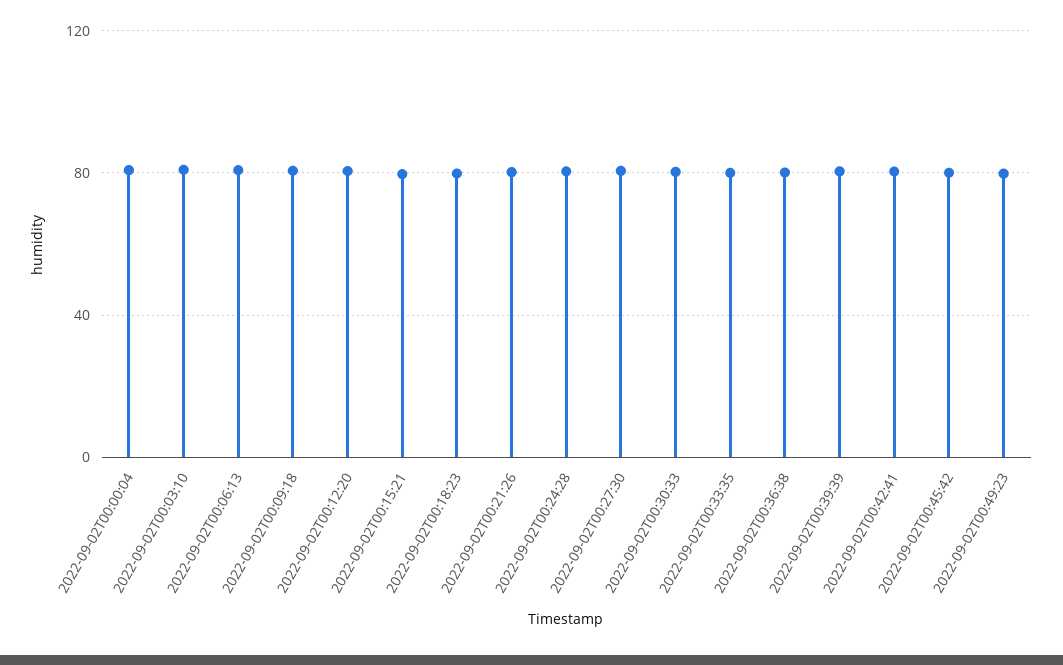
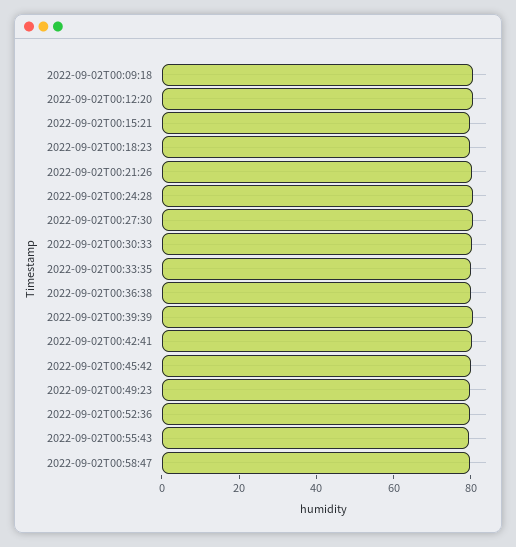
2022-09-02T00:00:04: 80 -> none
2022-09-02T00:03:10: 80 -> none
2022-09-02T00:06:13: 80 -> none
2022-09-02T00:52:36: none -> 80
2022-09-02T00:55:43: none -> 80
2022-09-02T00:58:47: none -> 80

